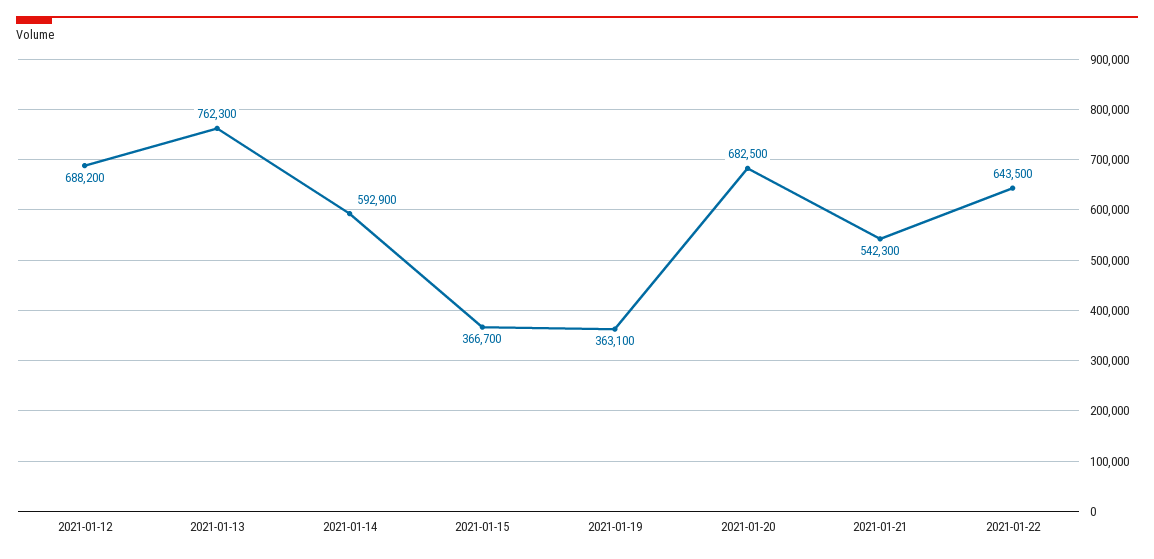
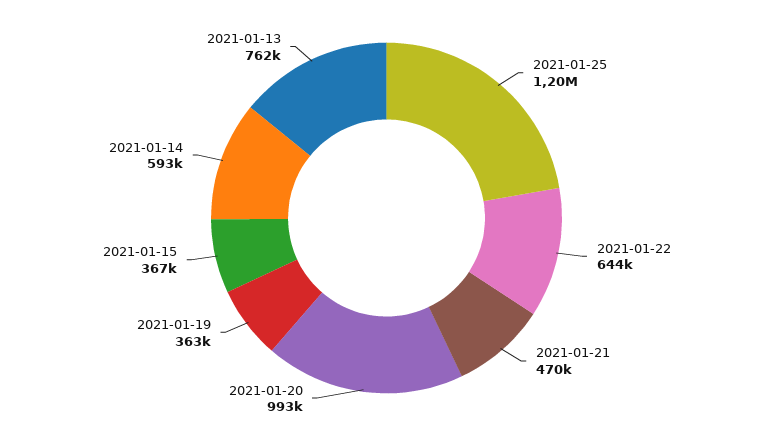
2021-01-12: 688200 -> none
2021-01-20: 682500 -> 993000
2021-01-21: 542300 -> 470000
2021-01-25: none -> 1200000

